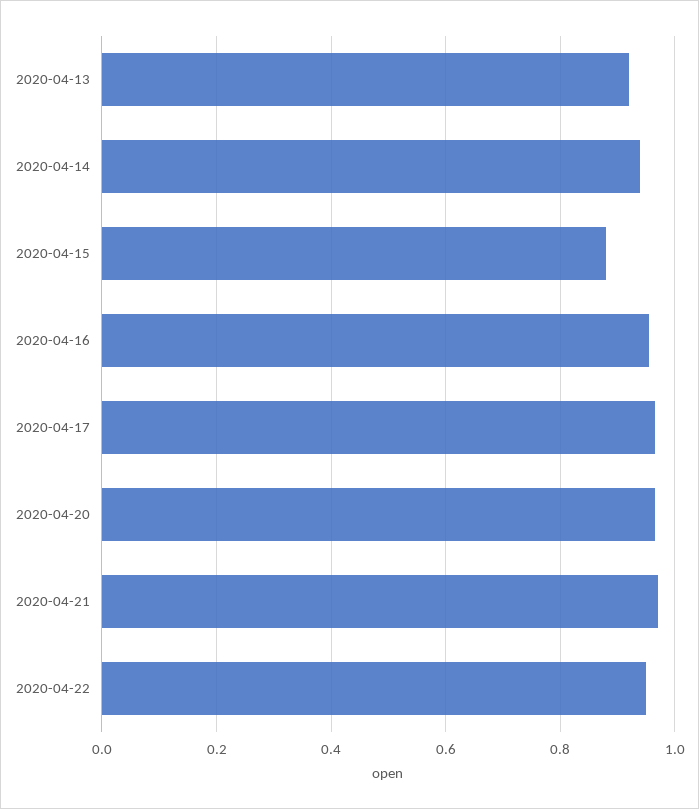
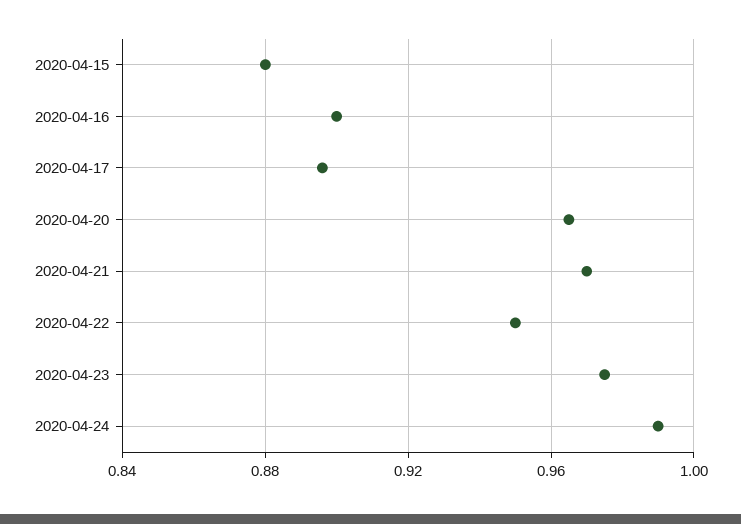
2020-04-13: 0.92 -> none
2020-04-14: 0.94 -> none
2020-04-16: 0.96 -> 0.9
2020-04-17: 0.96 -> 0.895
2020-04-23: none -> 0.975
2020-04-24: none -> 0.99

